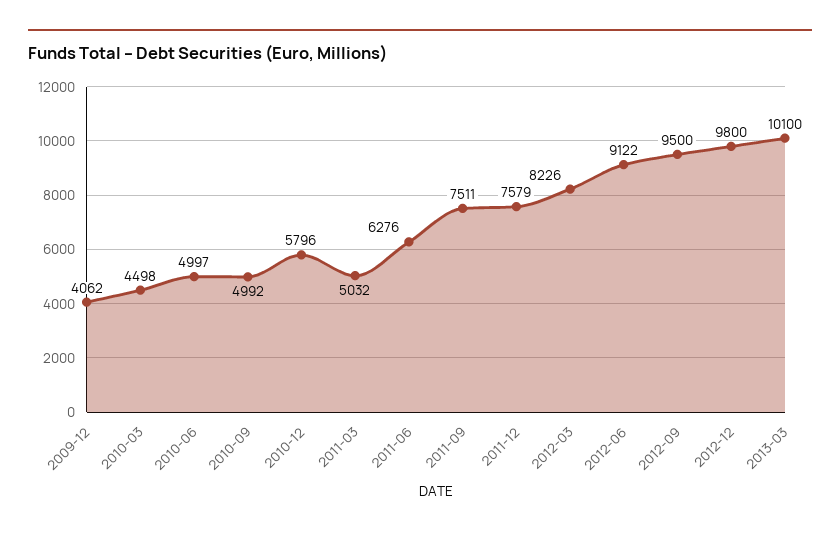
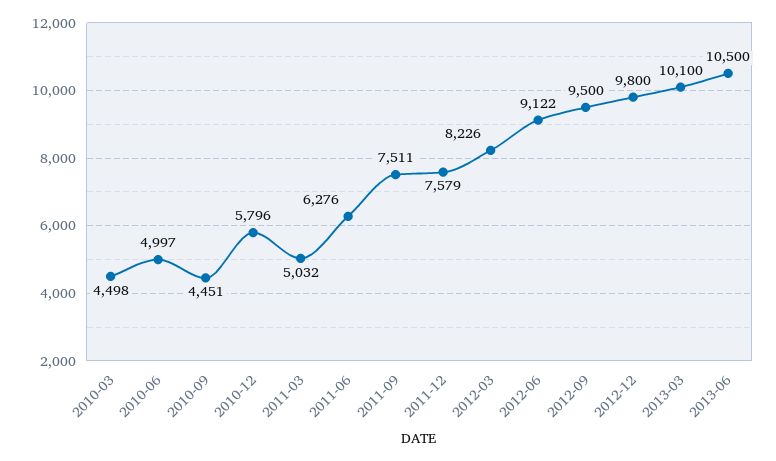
2009-12: 4062 -> none
2010-09: 4992 -> 4451
2013-06: none -> 10500

